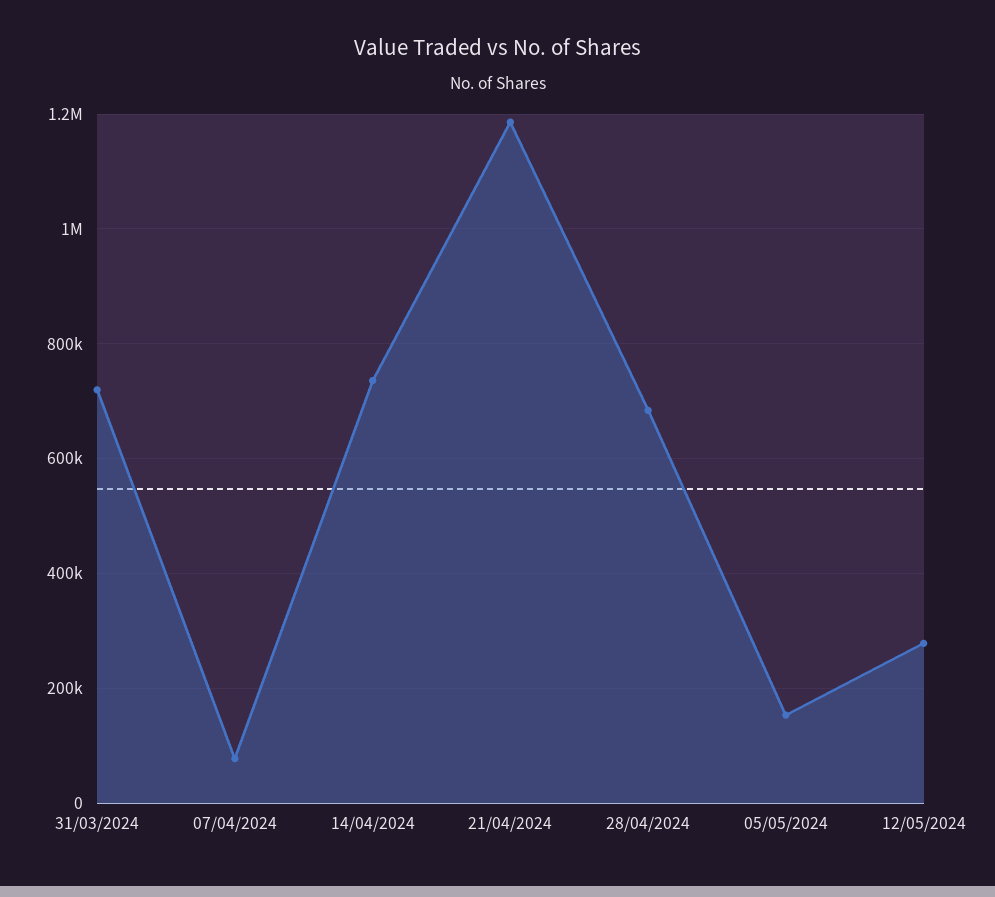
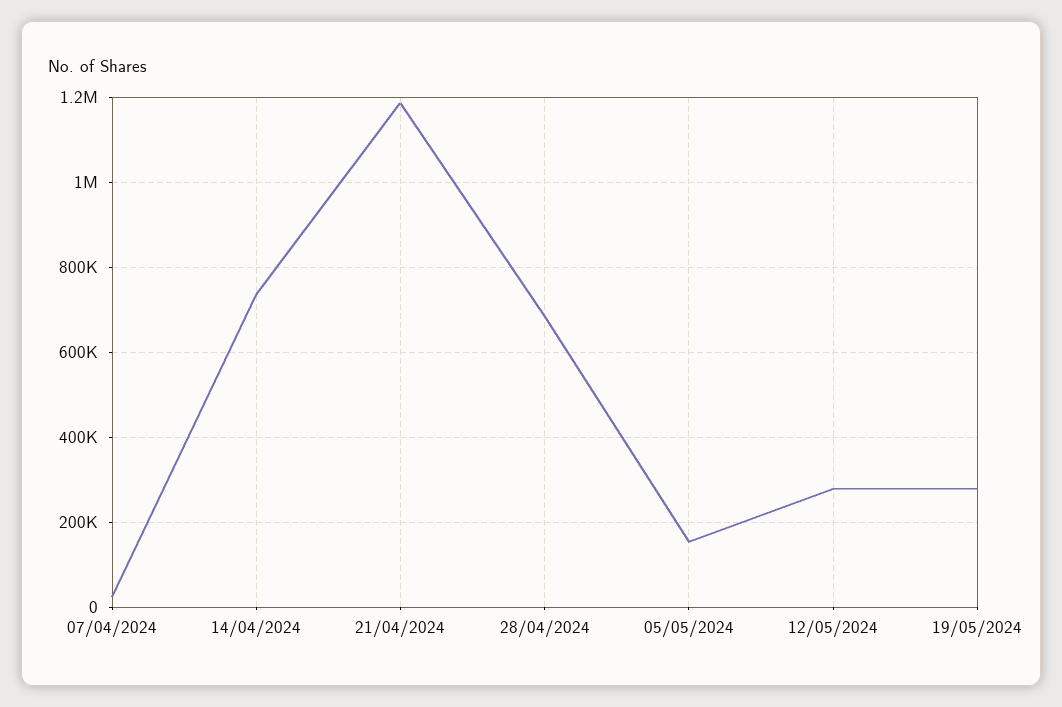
31/03/2024: 720000 -> none
07/04/2024: 80000 -> 20000
19/05/2024: none -> 280000

